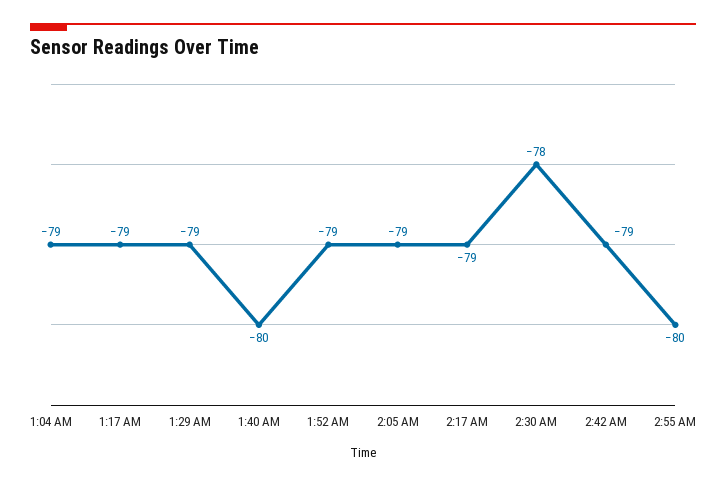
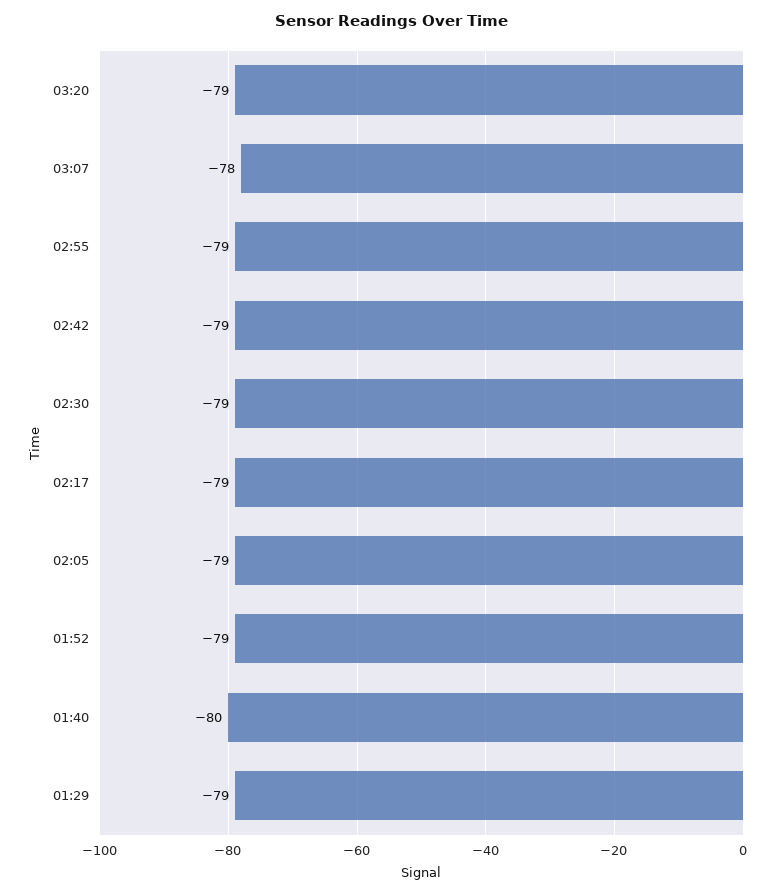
1:04 AM: -79 -> none
1:17 AM: -79 -> none
2:30 AM: -78 -> -79
2:55 AM: -80 -> -79
03:20: none -> -79
03:07: none -> -78

